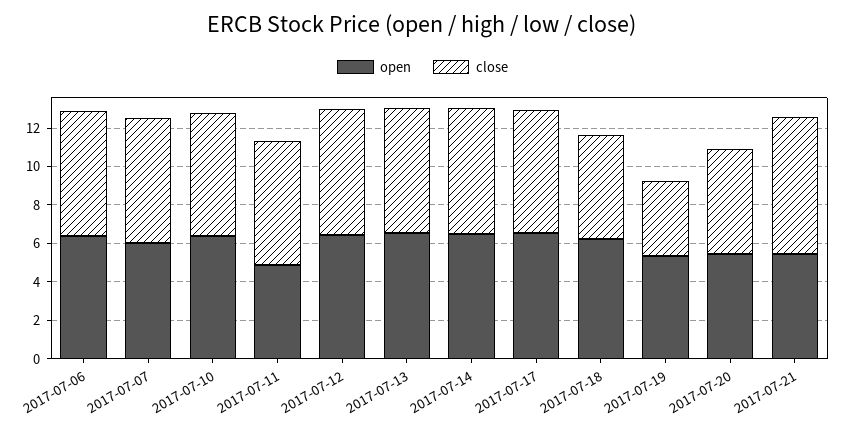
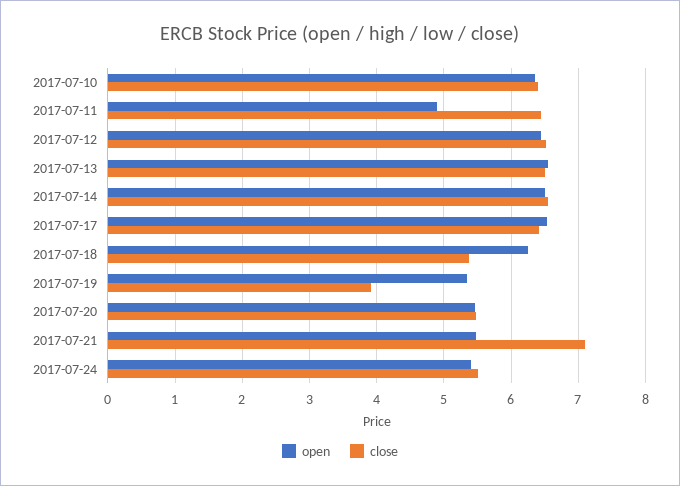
open, 2017-07-06: 6.5 -> none
close, 2017-07-06: 6.5 -> none
open, 2017-07-07: 6 -> none
close, 2017-07-07: 6.5 -> none
open, 2017-07-24: none -> 5.4
close, 2017-07-24: none -> 5.5

